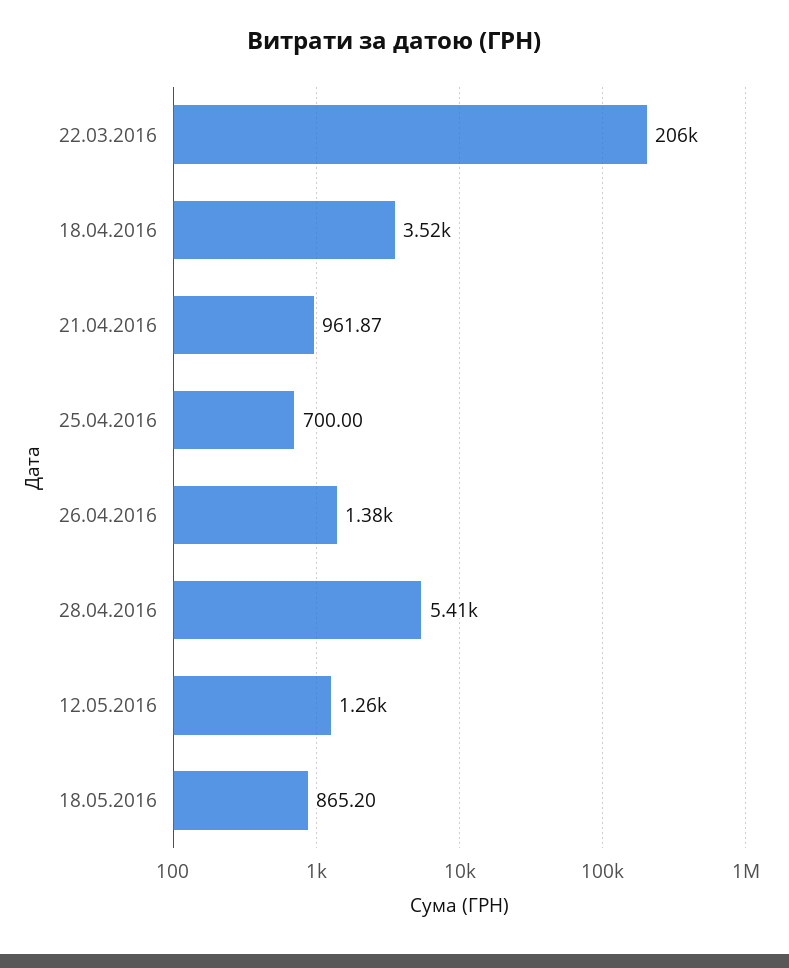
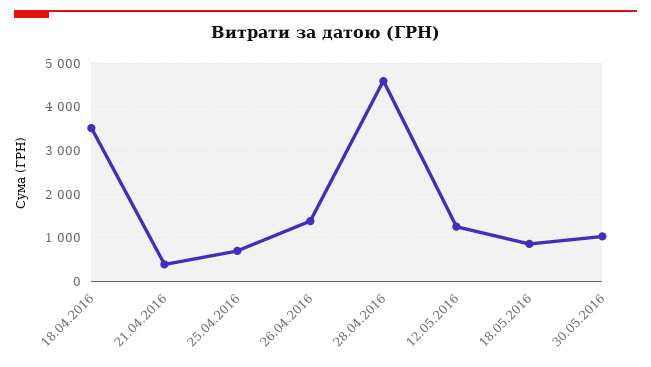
22.03.2016: 206000 -> none
21.04.2016: 961.87 -> 400
28.04.2016: 5410 -> 4600
30.05.2016: none -> 1000

